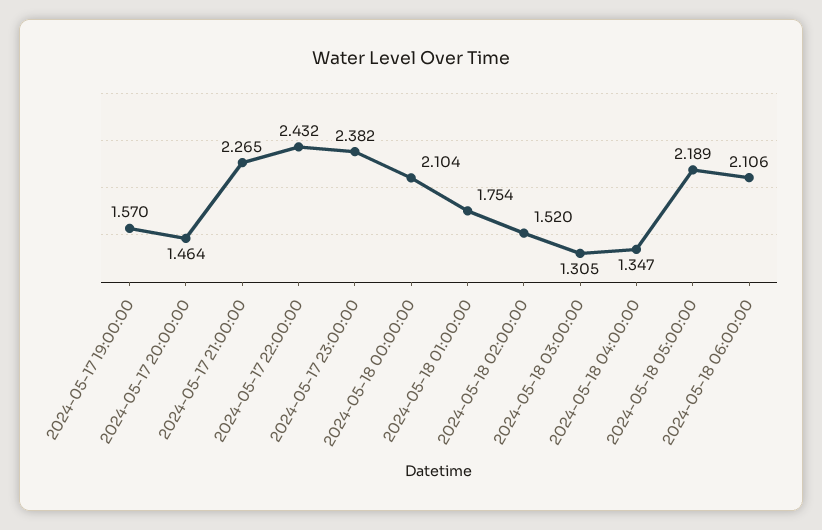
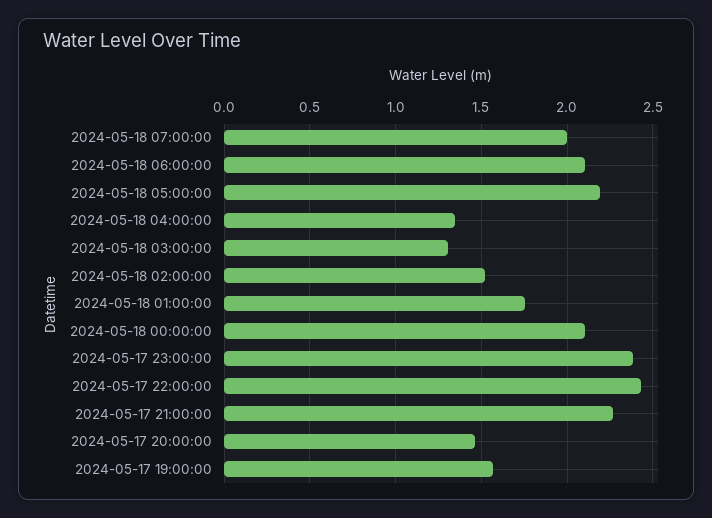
2024-05-18 07:00:00: none -> 2

